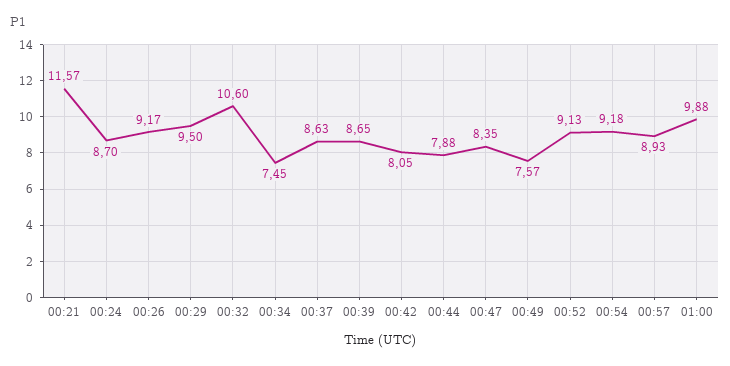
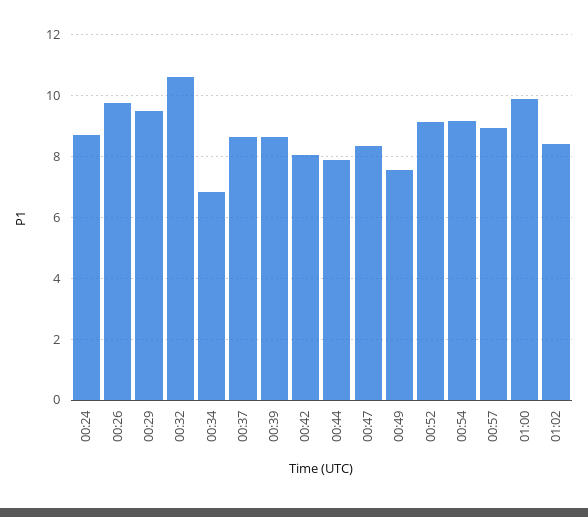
00:21: 11.57 -> none
00:26: 9.17 -> 9.8
00:34: 7.45 -> 6.8
01:02: none -> 8.4

